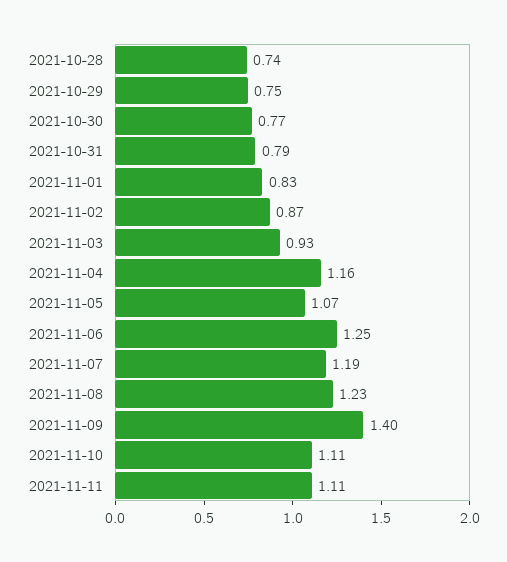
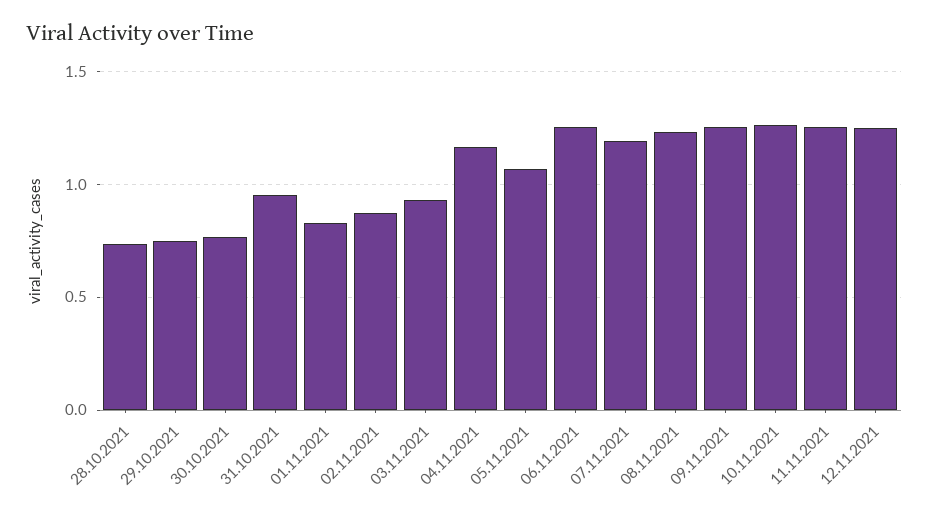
2021-10-31: 0.79 -> 0.95
2021-11-09: 1.4 -> 1.25
2021-11-10: 1.11 -> 1.25
2021-11-11: 1.11 -> 1.25
12.11.2021: none -> 1.25

